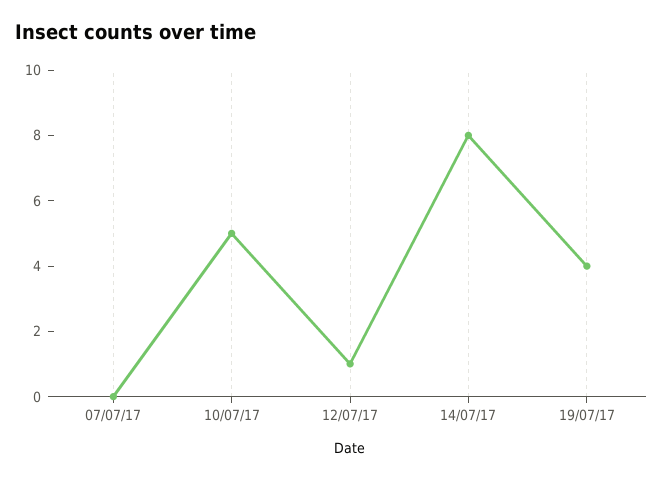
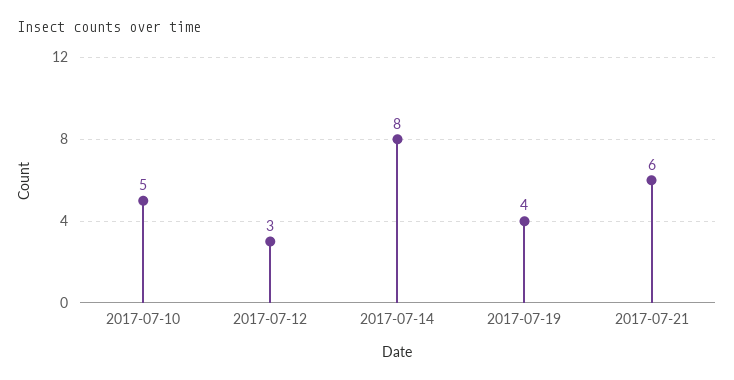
07/07/17: 0 -> none
12/07/17: 1 -> 3
2017-07-21: none -> 6

